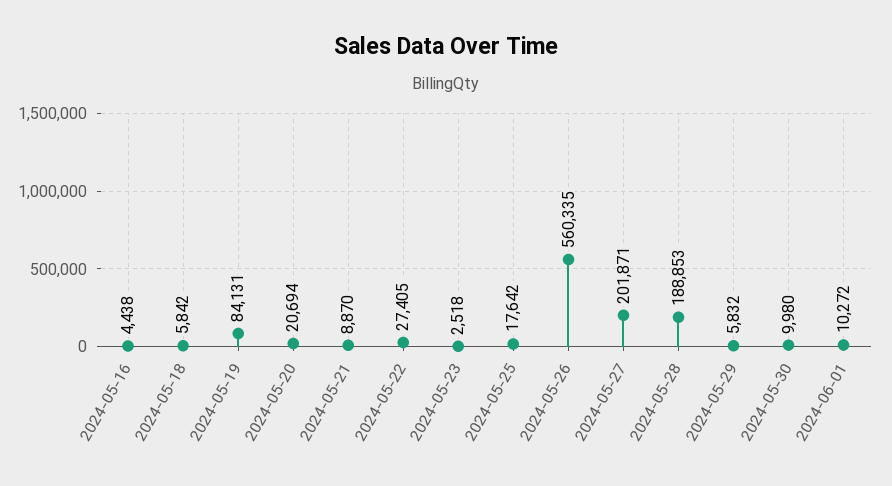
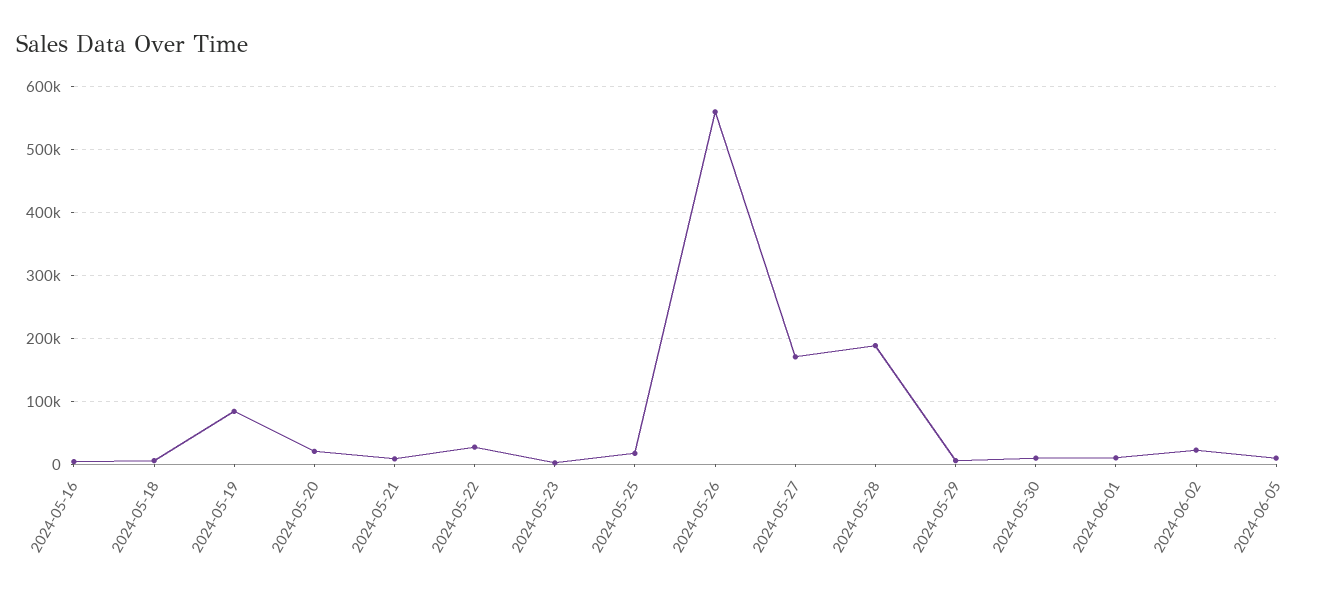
2024-05-27: 201871 -> 170000
2024-06-02: none -> 20000
2024-06-05: none -> 10000

